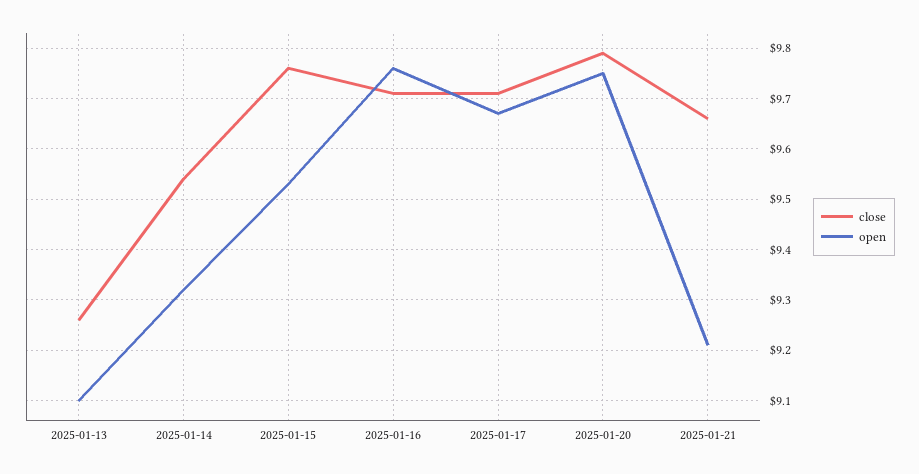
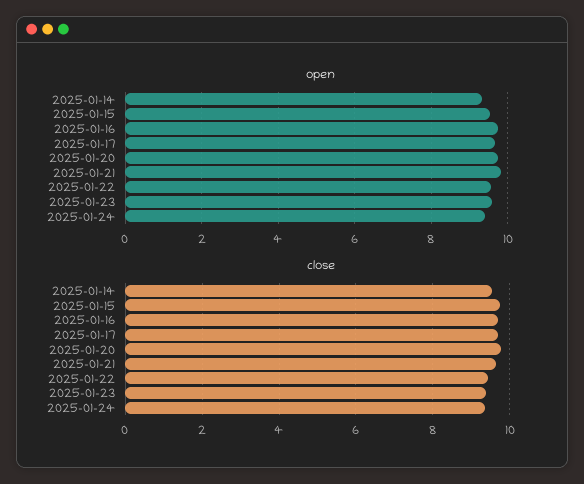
close, 2025-01-13: 9.25 -> none
open, 2025-01-13: 9.1 -> none
open, 2025-01-21: 9.2 -> 9.8
open, 2025-01-22: none -> 9.6
open, 2025-01-23: none -> 9.6
open, 2025-01-24: none -> 9.4
close, 2025-01-22: none -> 9.4
close, 2025-01-23: none -> 9.4
close, 2025-01-24: none -> 9.4

